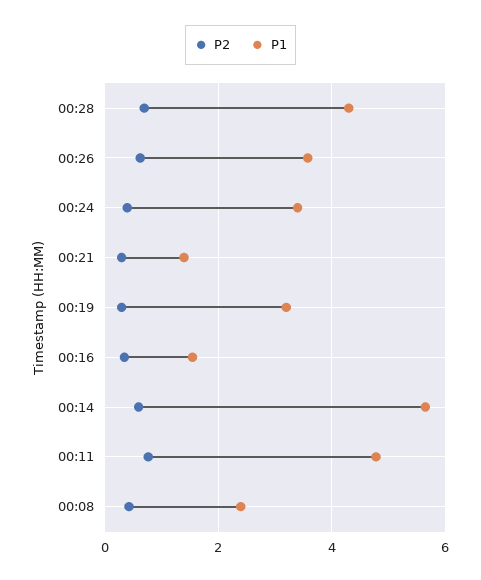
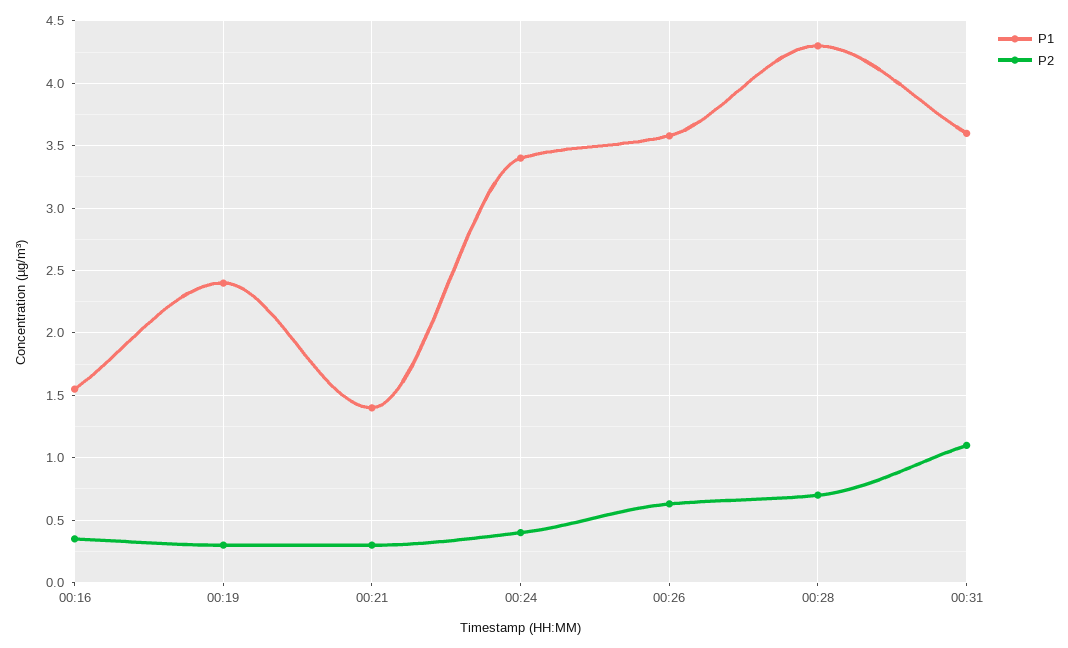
P1, 00:19: 3.2 -> 2.4
P2, 00:14: 0.6 -> none
P1, 00:14: 5.6 -> none
P2, 00:11: 0.8 -> none
P1, 00:11: 4.8 -> none
P2, 00:08: 0.4 -> none
P1, 00:08: 2.4 -> none
P1, 00:31: none -> 3.6
P2, 00:31: none -> 1.1

